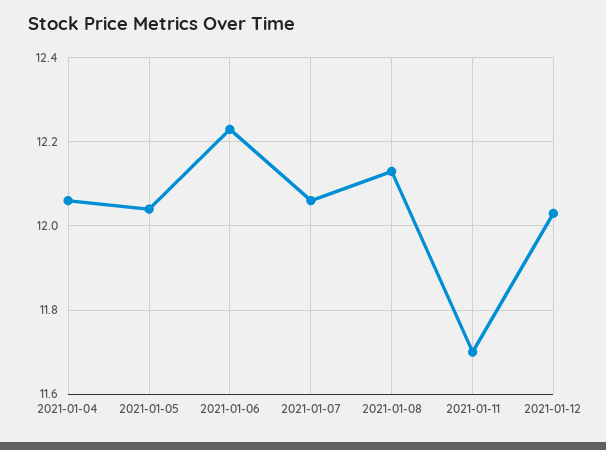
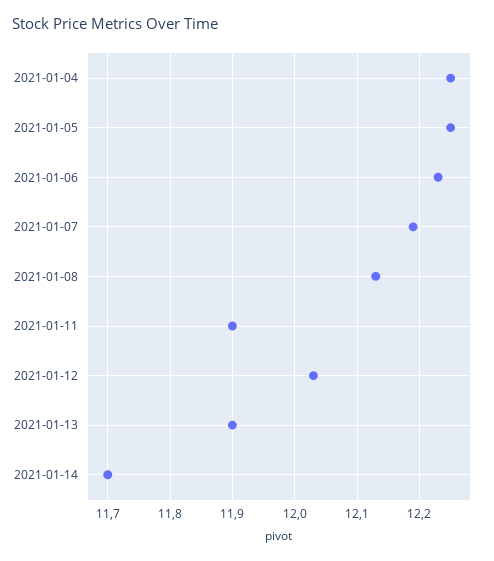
2021-01-04: 12.05 -> 12.25
2021-01-05: 12.05 -> 12.25
2021-01-07: 12.05 -> 12.19
2021-01-11: 11.7 -> 11.9
2021-01-13: none -> 11.9
2021-01-14: none -> 11.7

